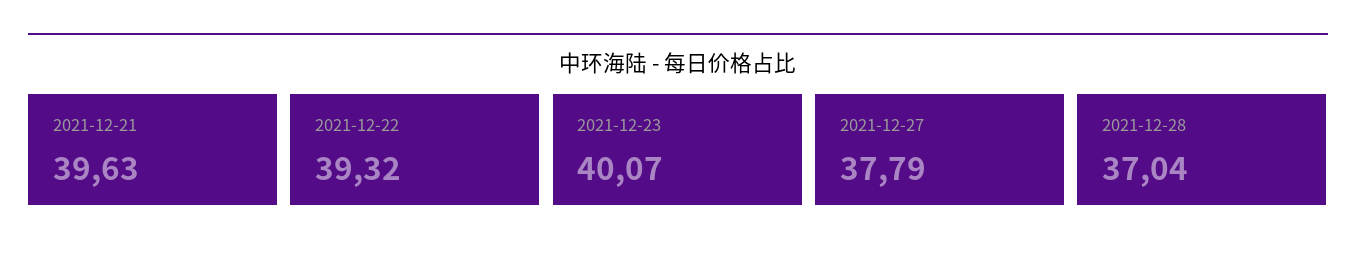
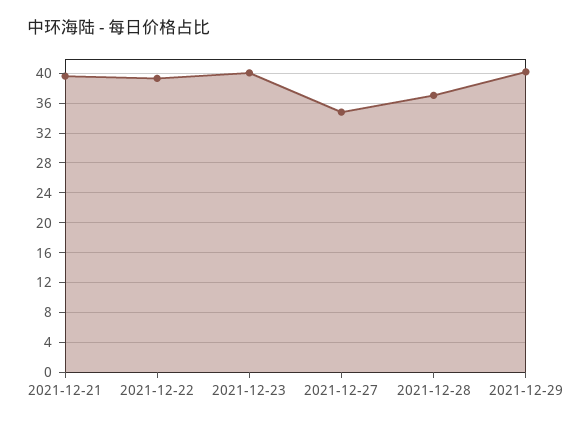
2021-12-27: 37.79 -> 35
2021-12-29: none -> 40

